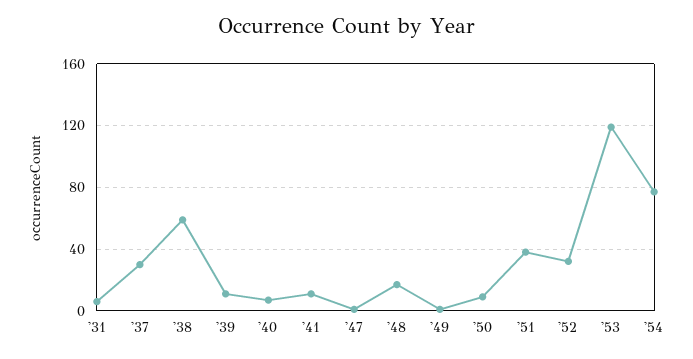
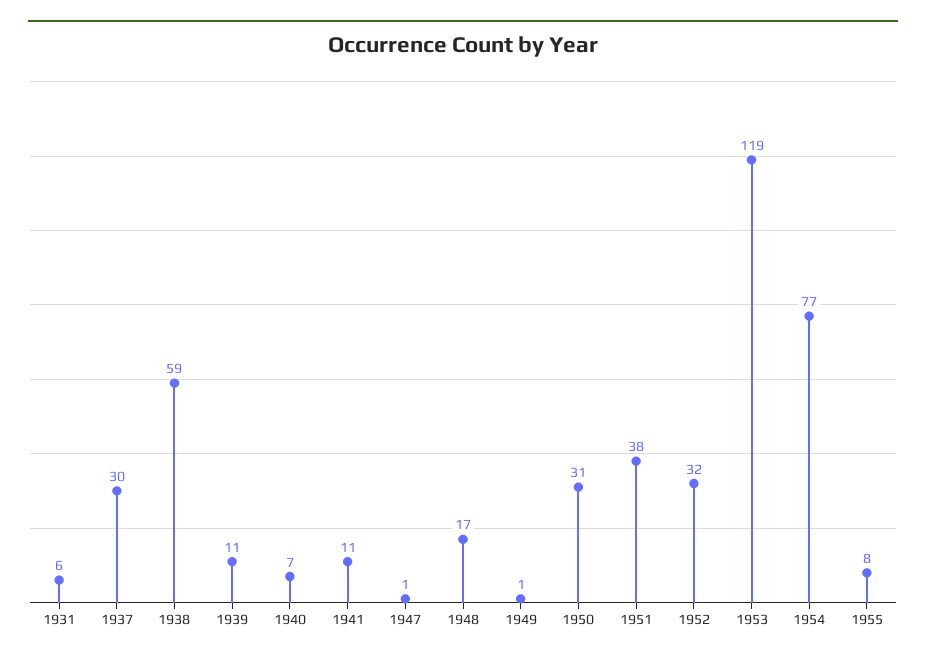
'50: 10 -> 31
1955: none -> 8

